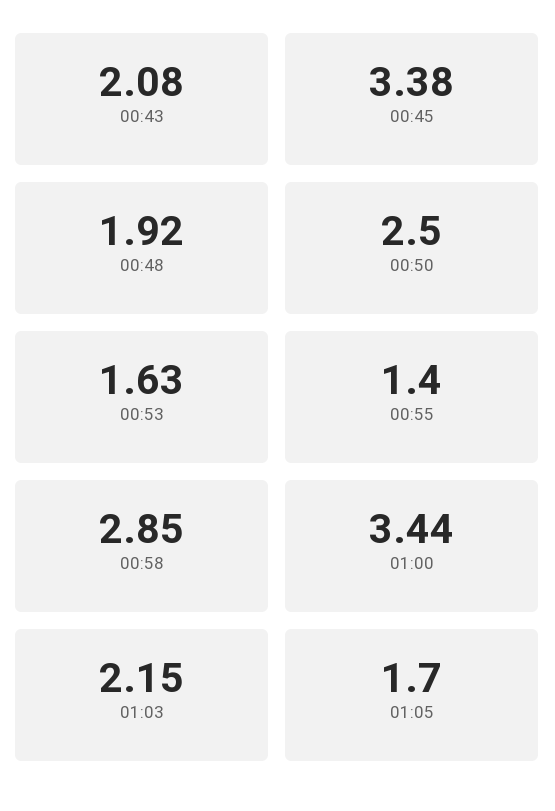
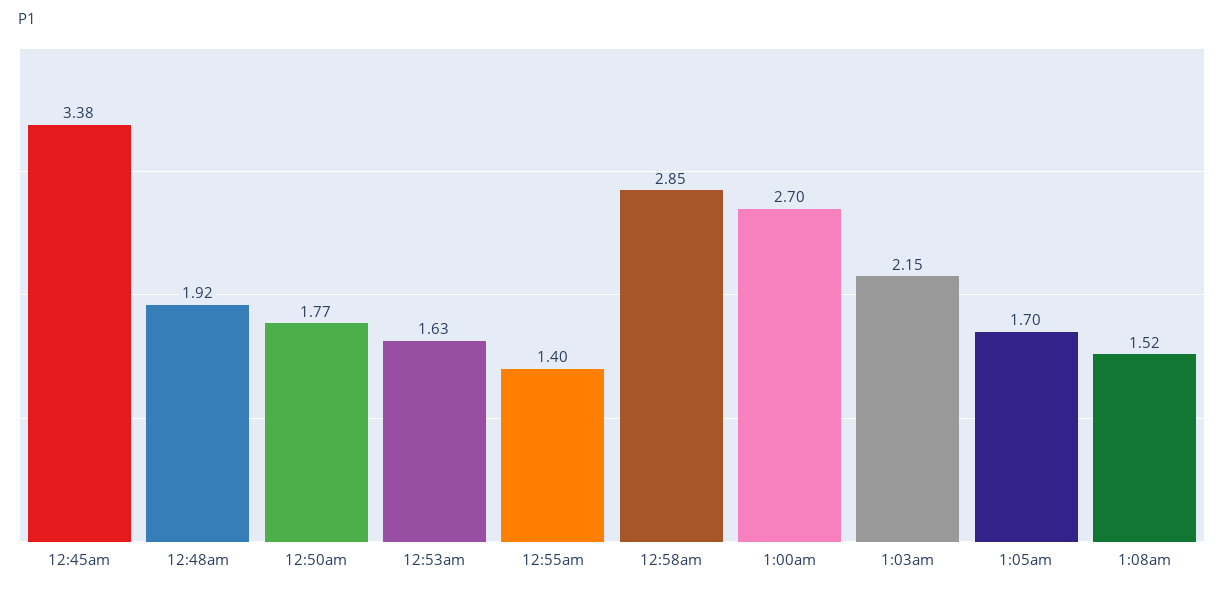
00:43: 2.08 -> none
00:50: 2.5 -> 1.77
01:00: 3.44 -> 2.7
1:08am: none -> 1.52

